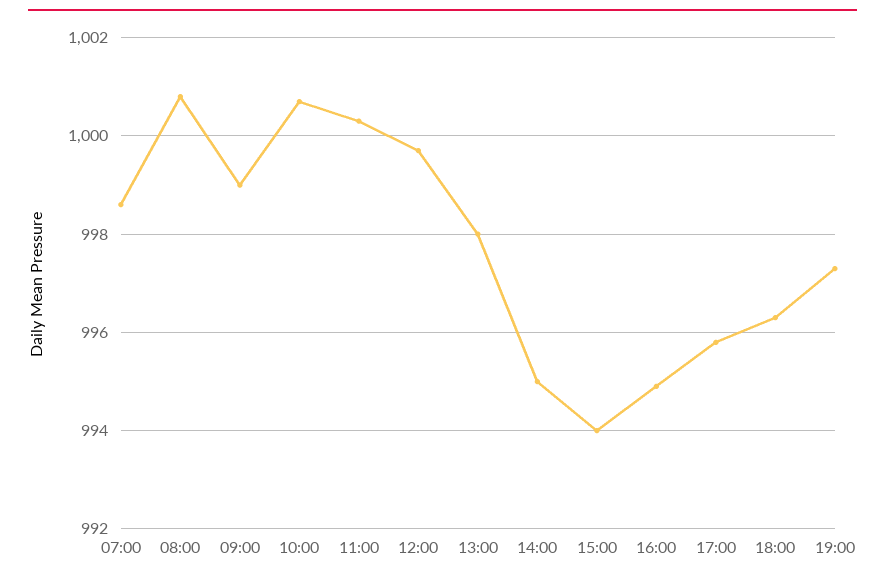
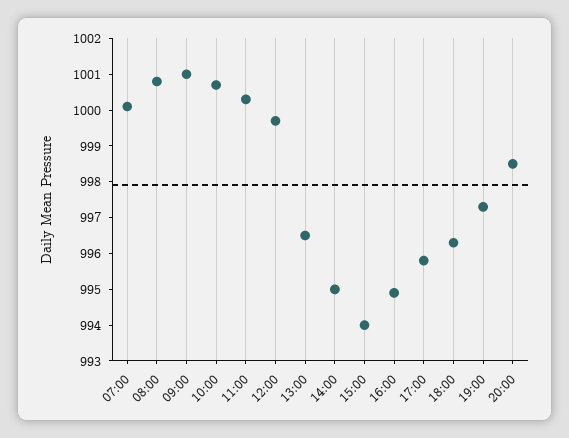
07:00: 998.5 -> 1000
09:00: 999 -> 1001
13:00: 998 -> 996.5
20:00: none -> 998.5

